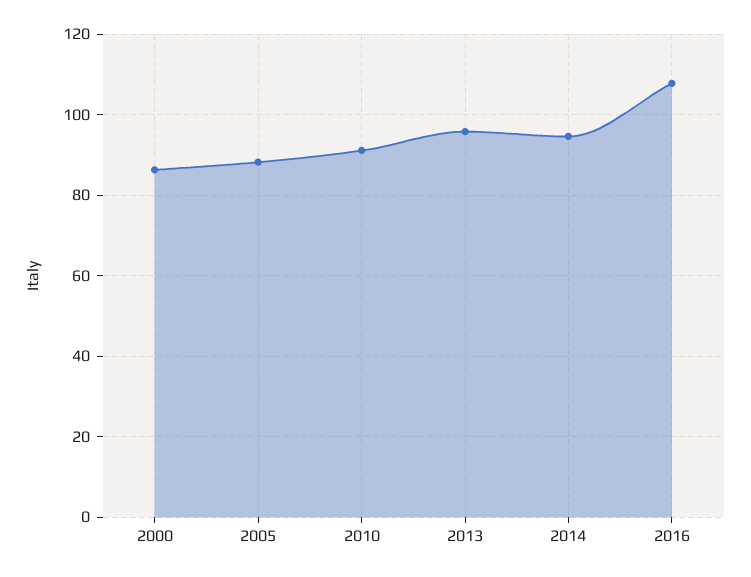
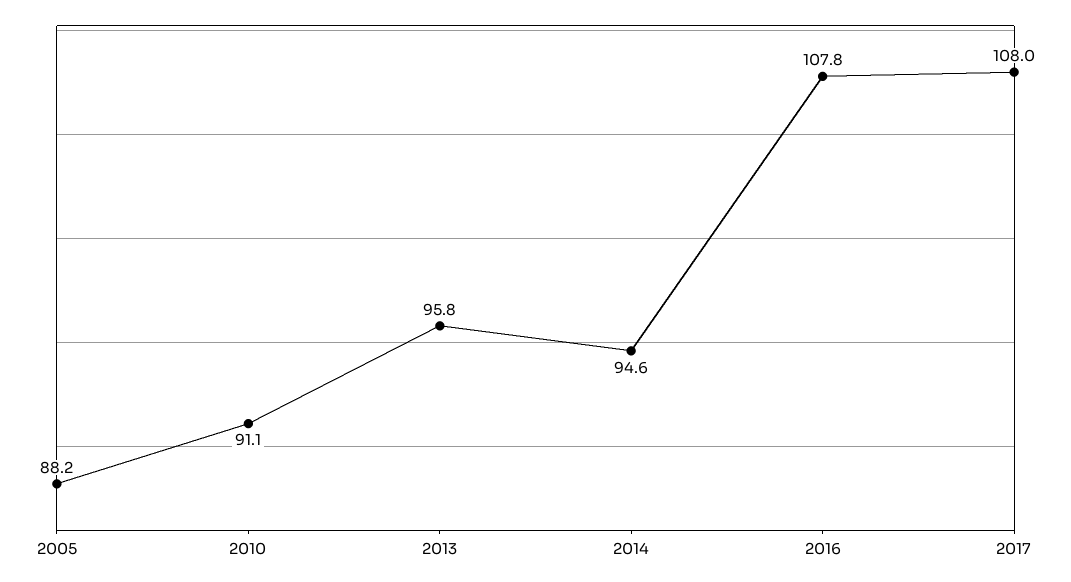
2000: 86 -> none
2017: none -> 108

